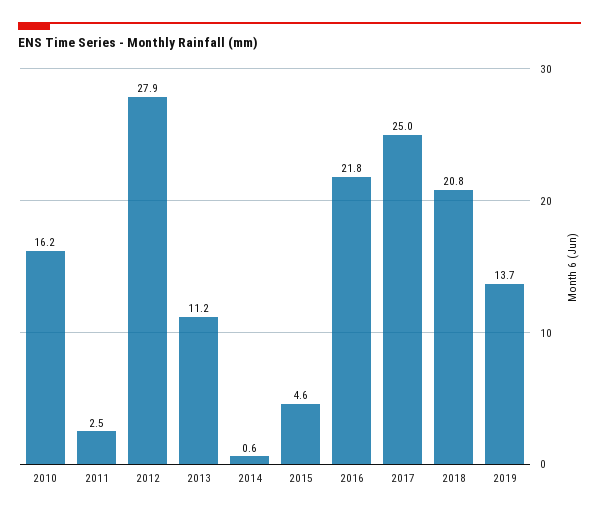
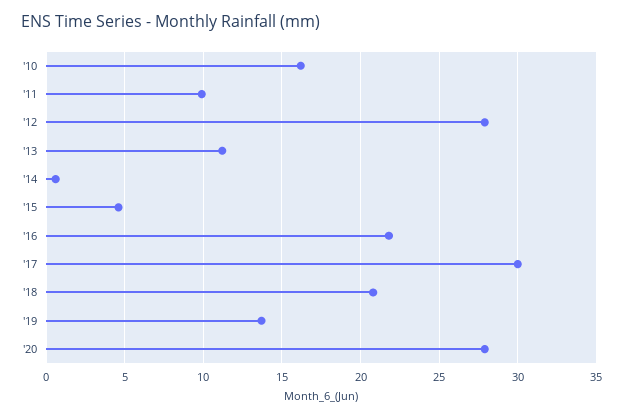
2011: 2.5 -> 10
2017: 25 -> 30
'20: none -> 28

